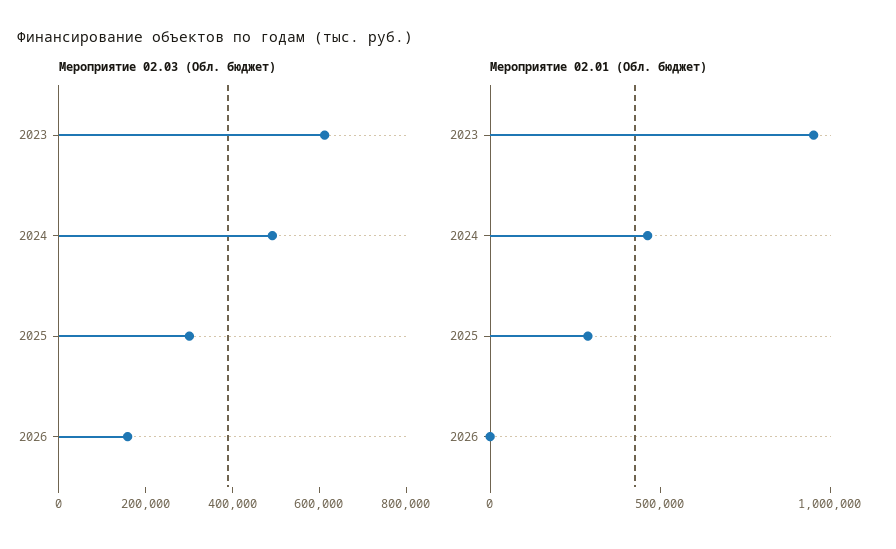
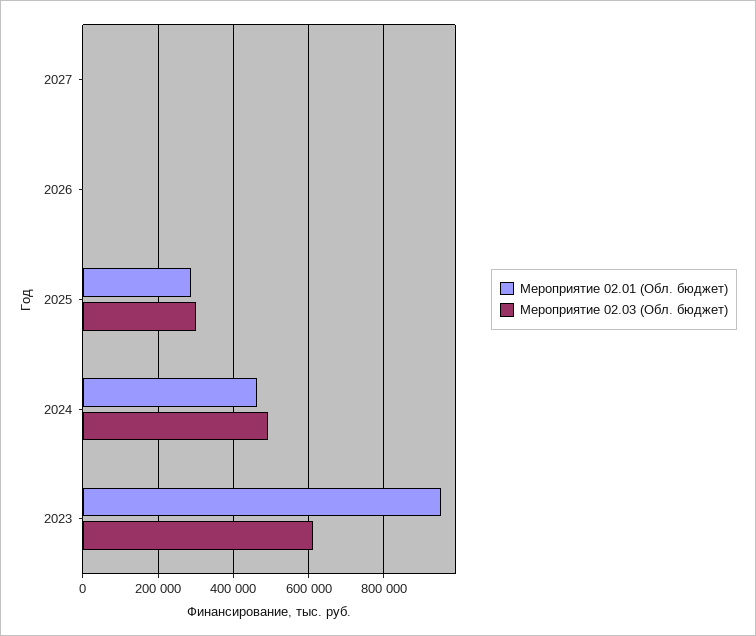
Мероприятие 02.03 (Обл. бюджет), 2026: 150000 -> 0
Мероприятие 02.01 (Обл. бюджет), 2027: none -> 0
Мероприятие 02.03 (Обл. бюджет), 2027: none -> 0

